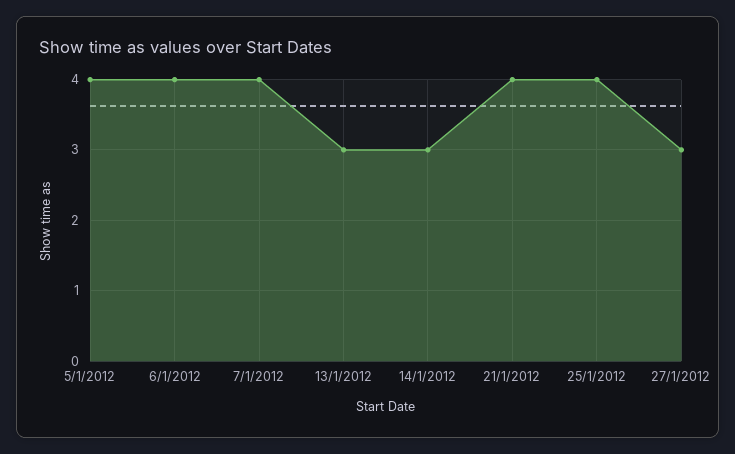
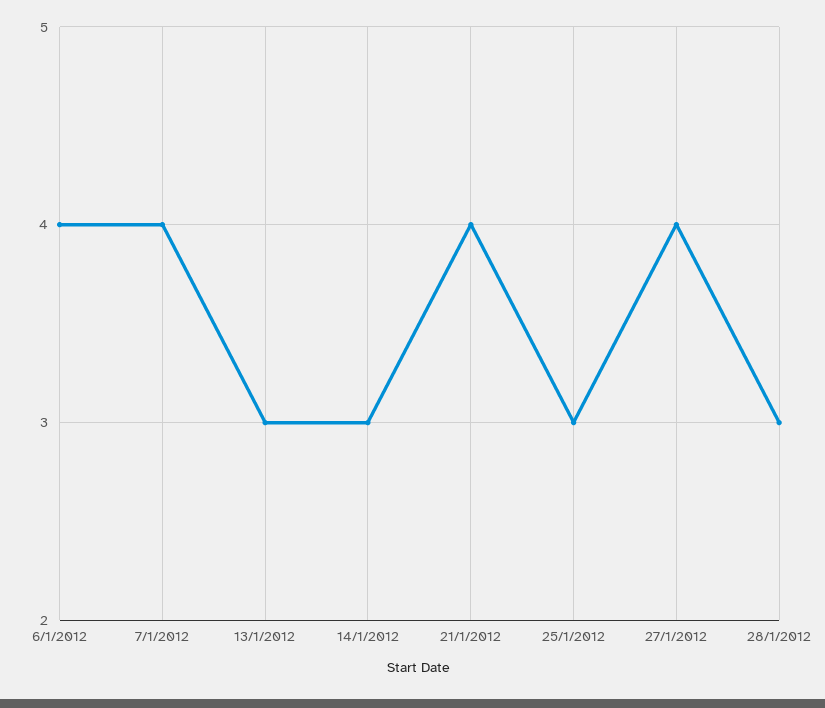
5/1/2012: 4 -> none
25/1/2012: 4 -> 3
27/1/2012: 3 -> 4
28/1/2012: none -> 3

